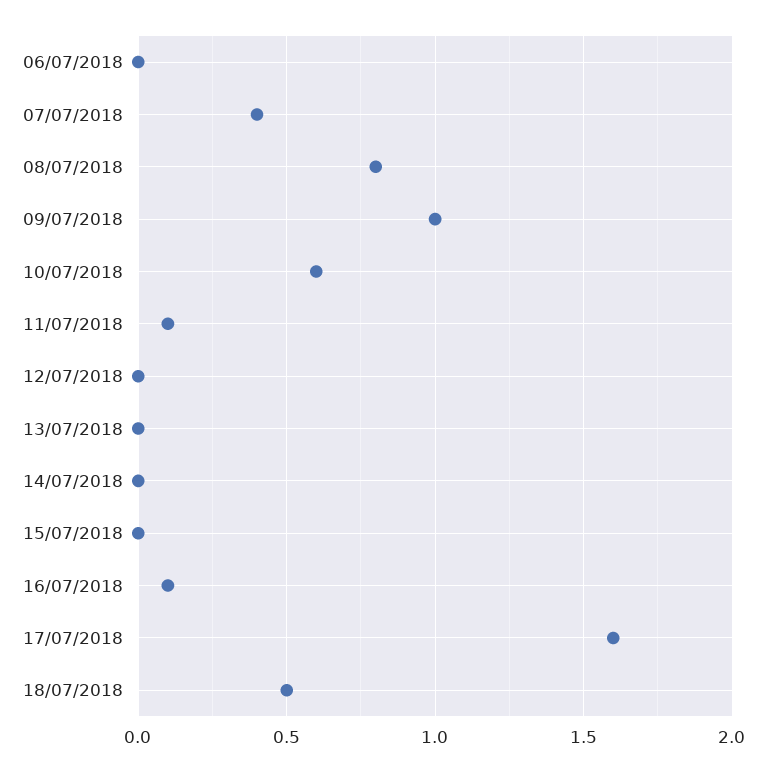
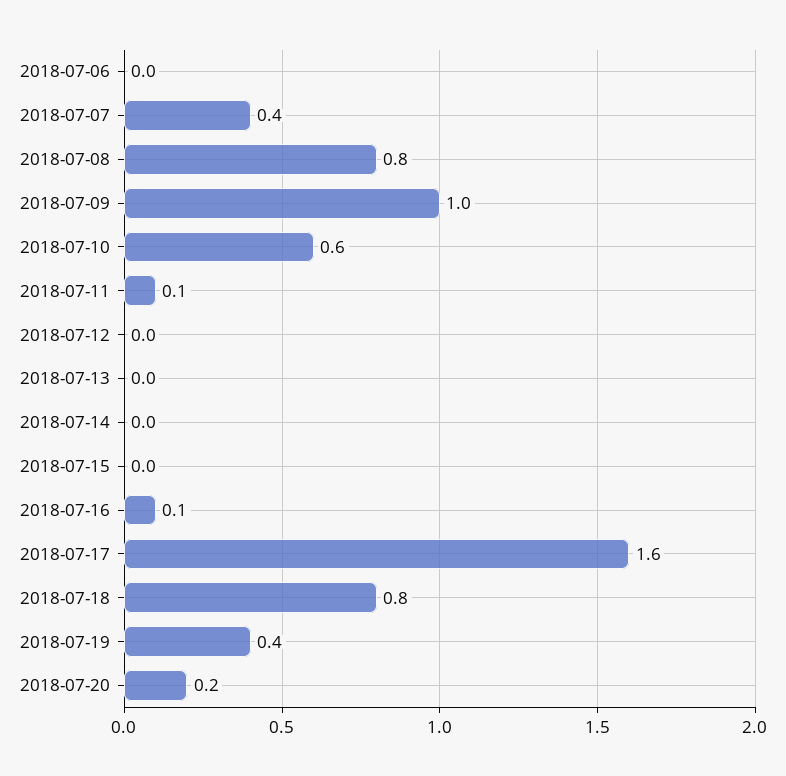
18/07/2018: 0.5 -> 0.8
2018-07-19: none -> 0.4
2018-07-20: none -> 0.2

